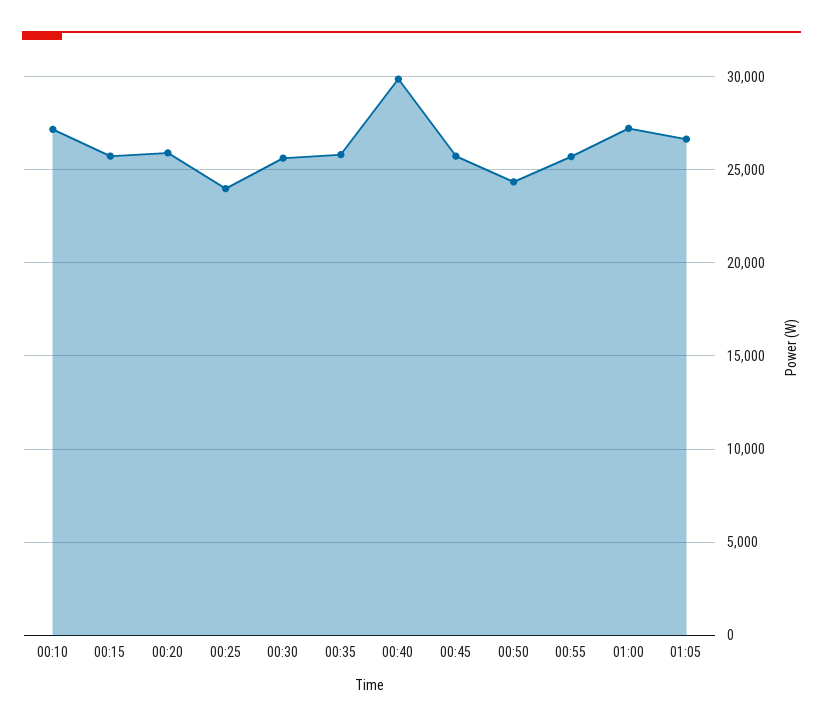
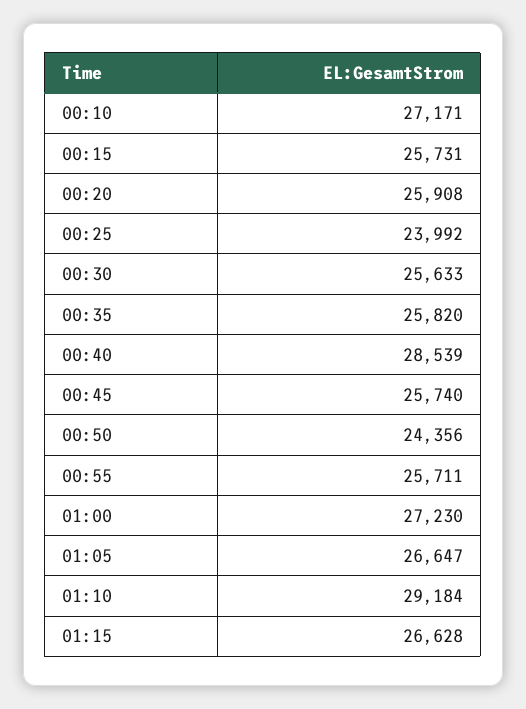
00:40: 30000 -> 28539
01:10: none -> 29184
01:15: none -> 26628

